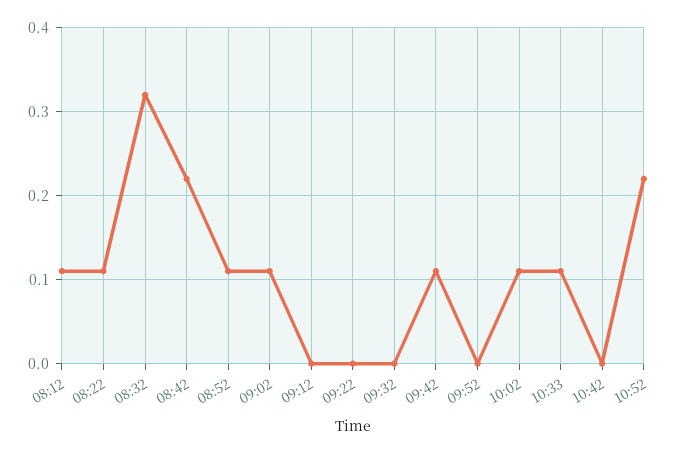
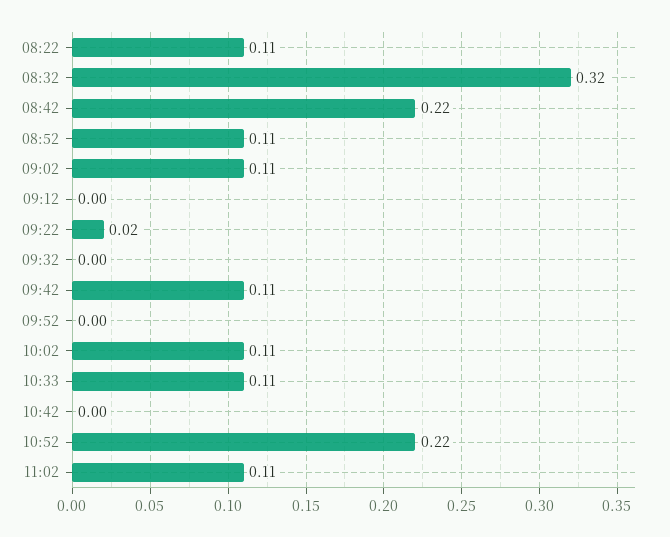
08:12: 0.11 -> none
09:22: 0 -> 0.02
11:02: none -> 0.11

